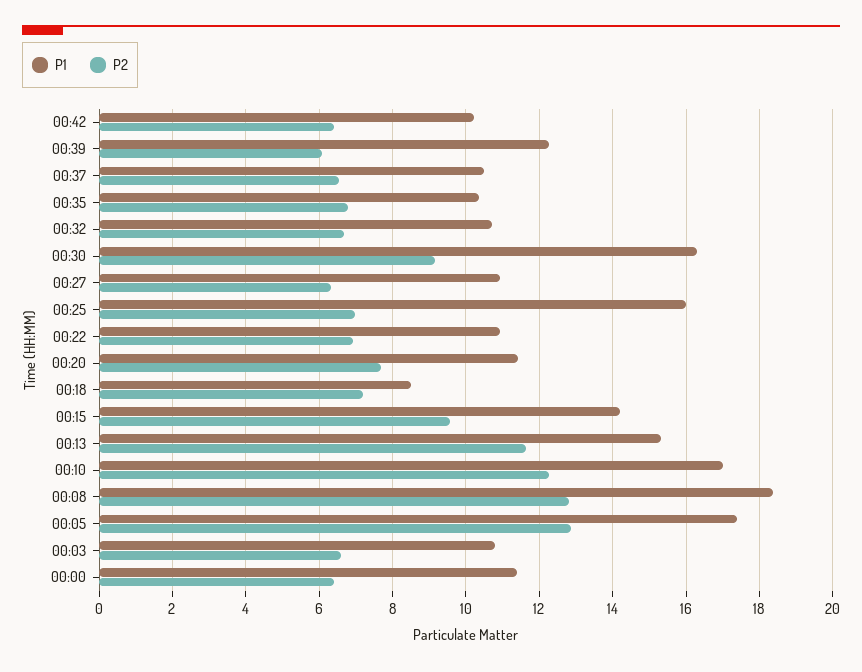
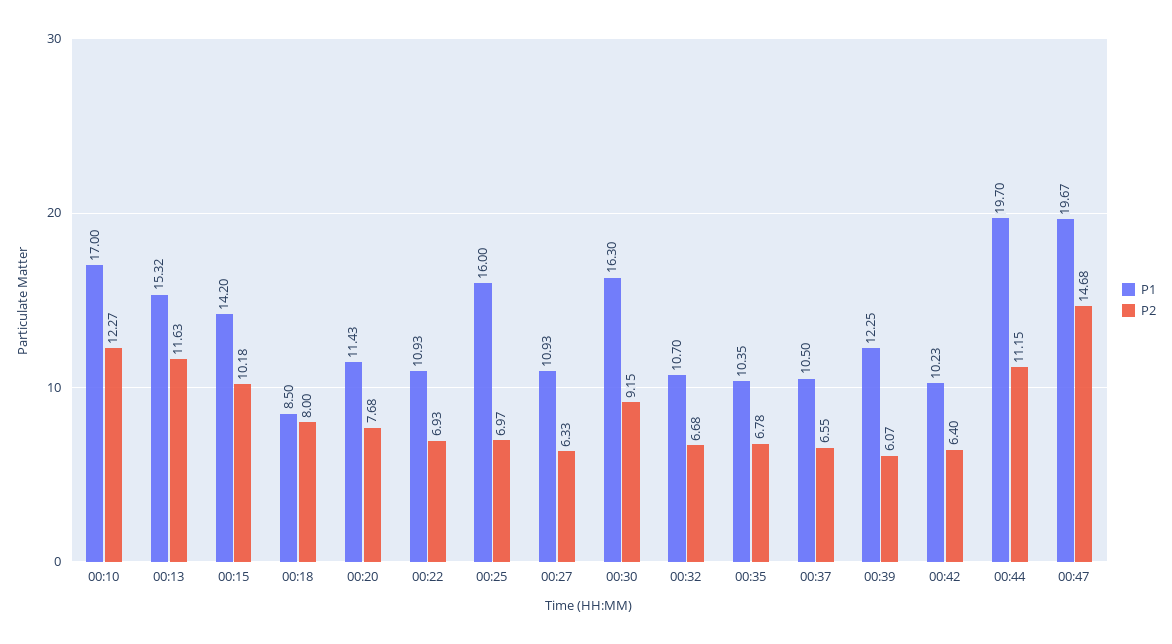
P2, 00:18: 7.2 -> 8
P2, 00:15: 9.6 -> 10.18
P1, 00:08: 18.4 -> none
P2, 00:08: 12.8 -> none
P1, 00:05: 17.4 -> none
P2, 00:05: 12.8 -> none
P1, 00:03: 10.8 -> none
P2, 00:03: 6.6 -> none
P1, 00:00: 11.4 -> none
P2, 00:00: 6.4 -> none
P1, 00:44: none -> 19.7
P2, 00:44: none -> 11.15
P1, 00:47: none -> 19.67
P2, 00:47: none -> 14.68

